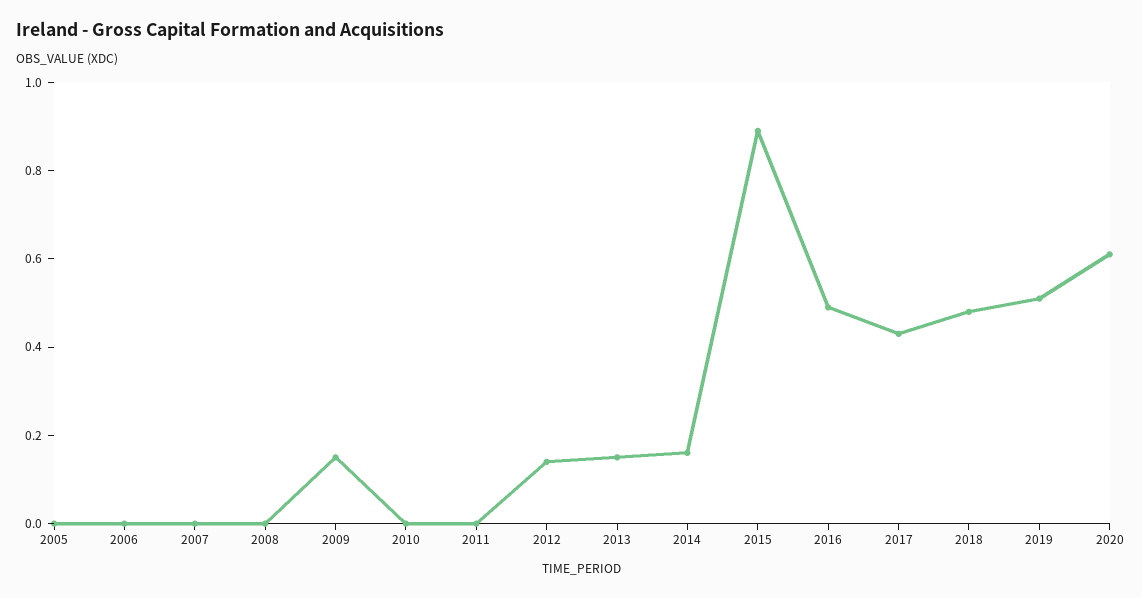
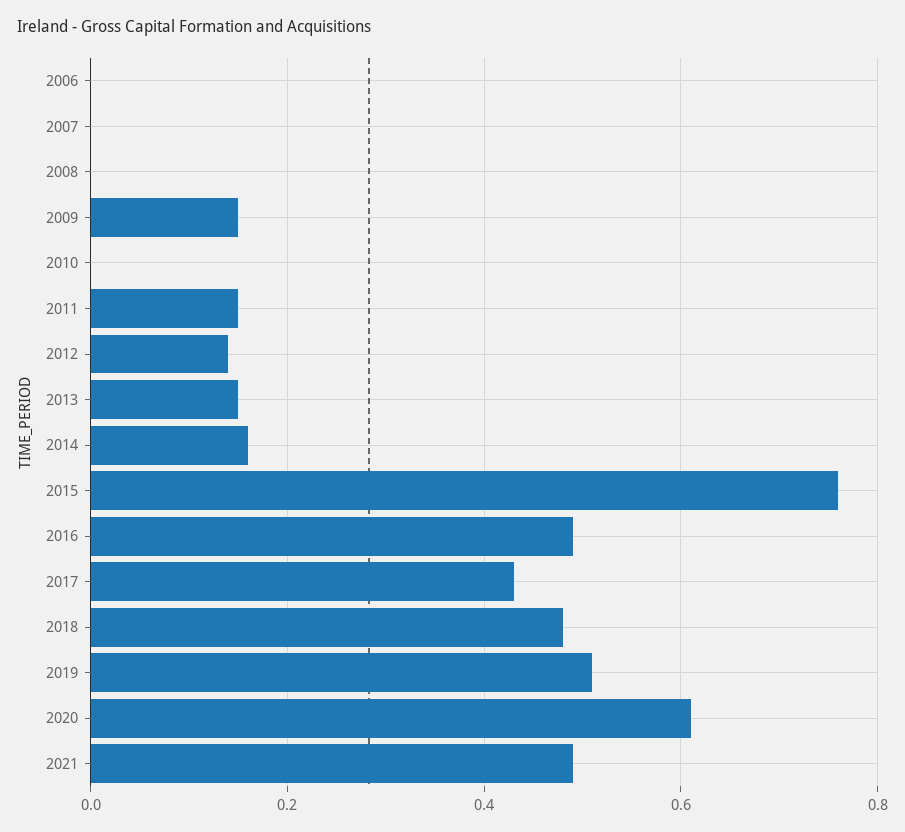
2005: 0 -> none
2011: 0 -> 0.15
2015: 0.9 -> 0.75
2021: none -> 0.5

